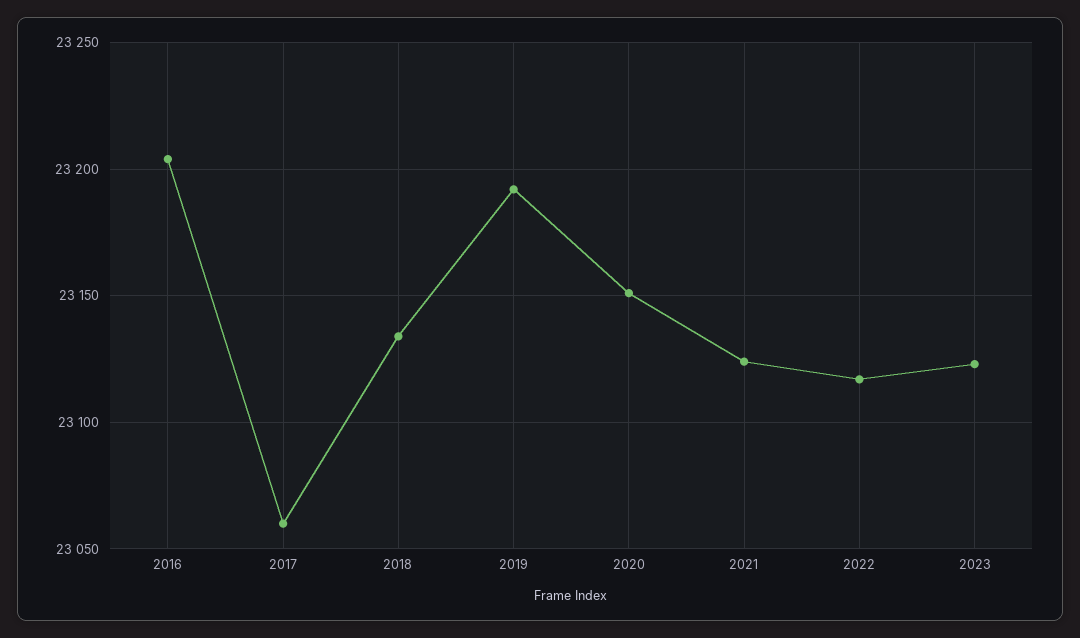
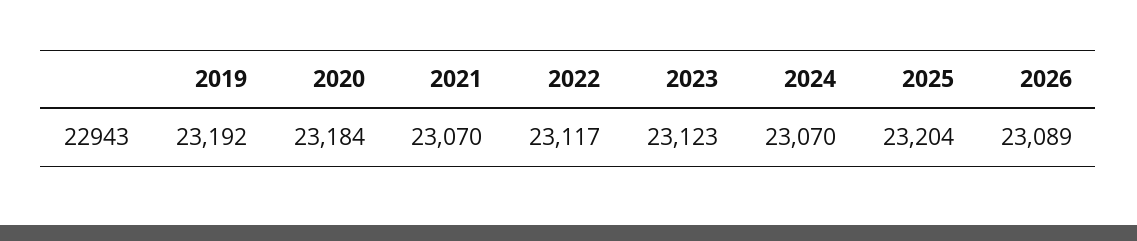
2016: 23205 -> none
2017: 23060 -> none
2018: 23135 -> none
2020: 23150 -> 23184
2021: 23125 -> 23070
2024: none -> 23070
2025: none -> 23204
2026: none -> 23089

